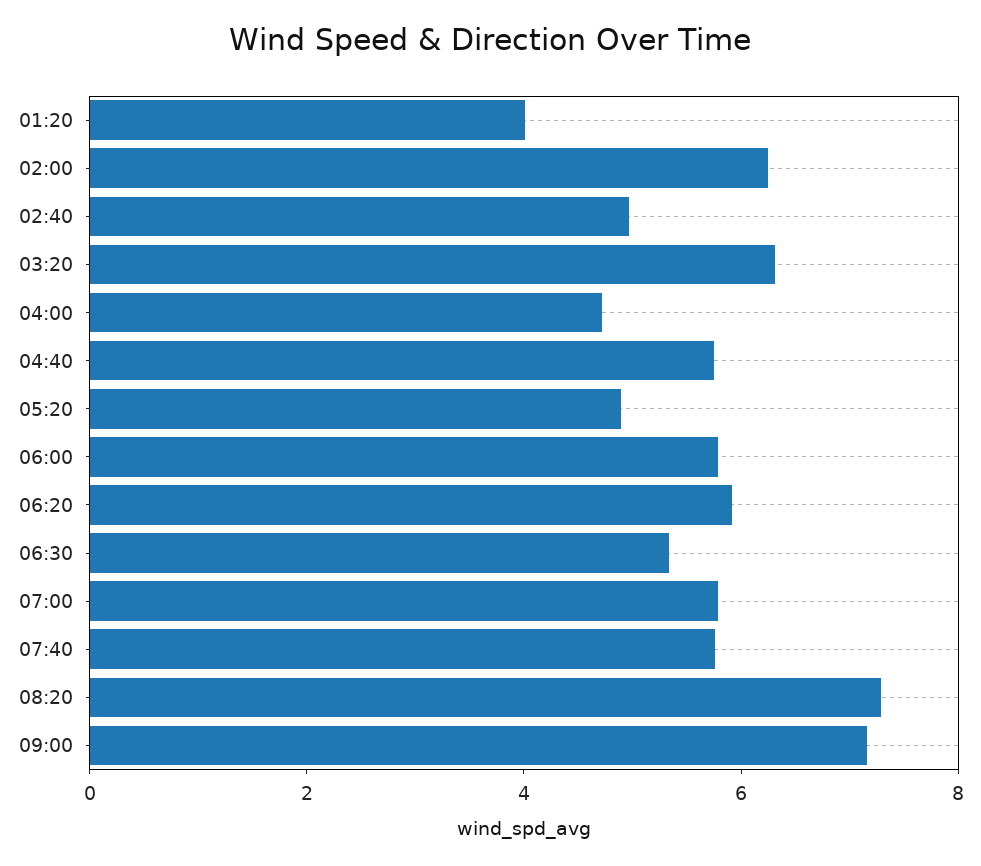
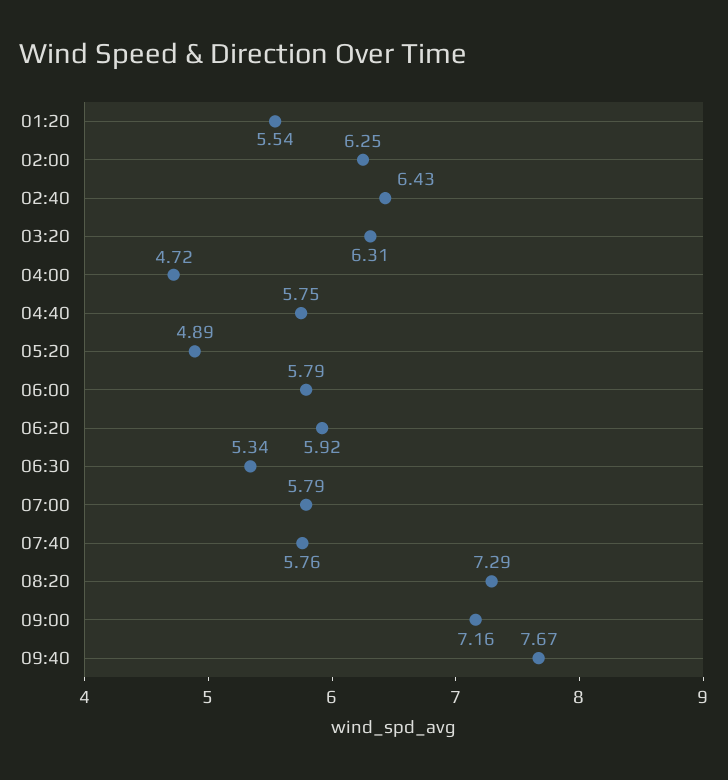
01:20: 4 -> 5.54
02:40: 5 -> 6.43
09:40: none -> 7.67

